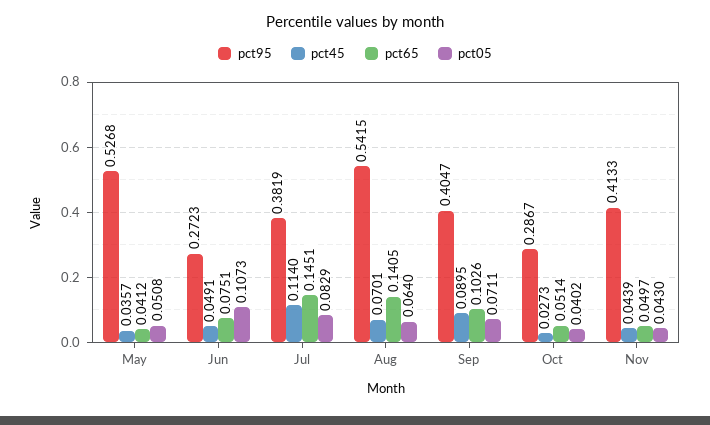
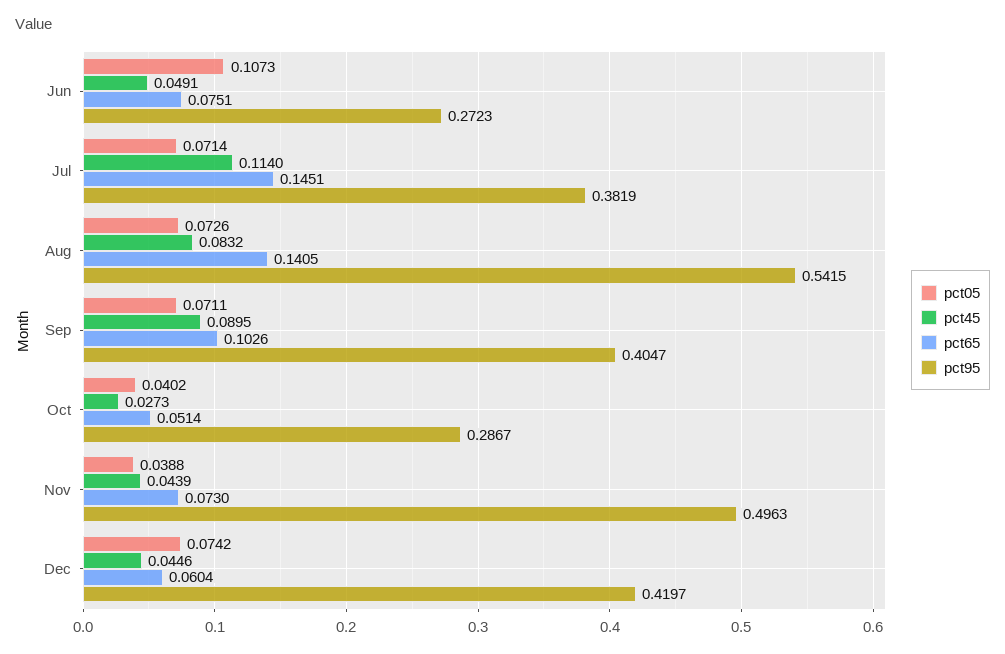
pct95, May: 0.5268 -> none
pct45, May: 0.0357 -> none
pct65, May: 0.0412 -> none
pct05, May: 0.0508 -> none
pct05, Jul: 0.0829 -> 0.0714
pct45, Aug: 0.0701 -> 0.0832
pct05, Aug: 0.064 -> 0.0726
pct95, Nov: 0.4133 -> 0.4963
pct65, Nov: 0.0497 -> 0.073
pct05, Nov: 0.043 -> 0.0388
pct05, Dec: none -> 0.0742
pct45, Dec: none -> 0.0446
pct65, Dec: none -> 0.0604
pct95, Dec: none -> 0.4197

